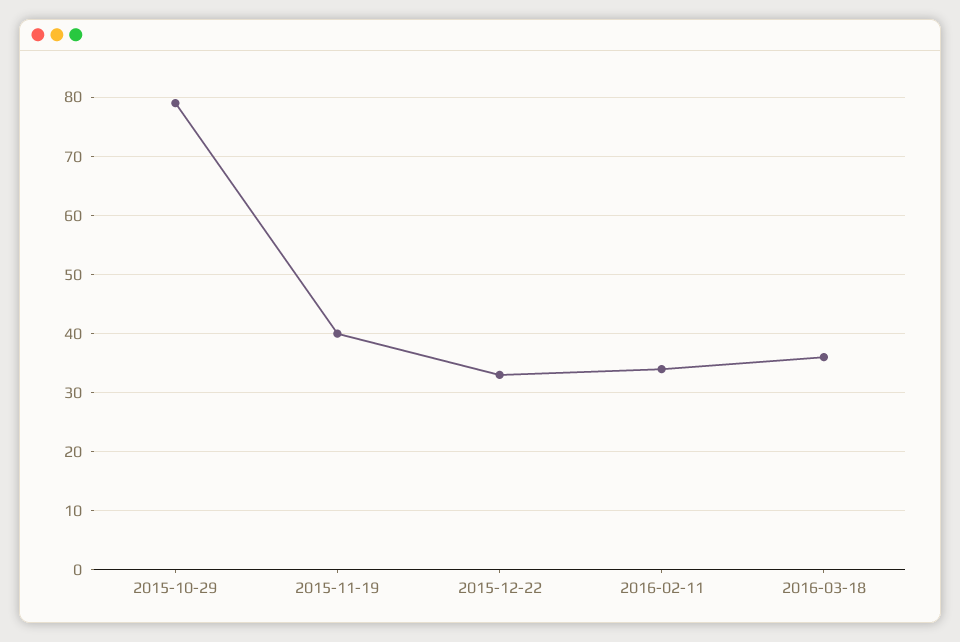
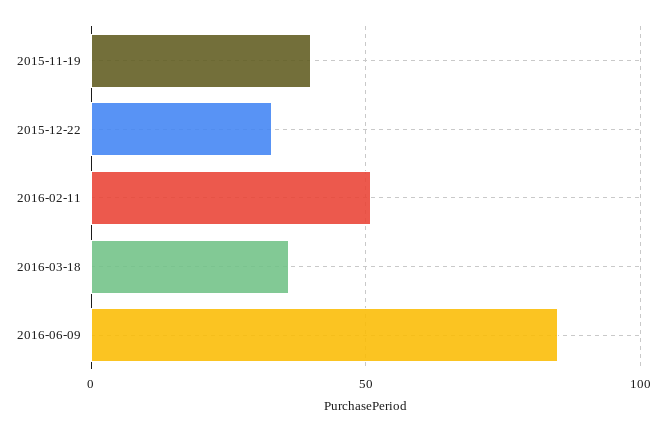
2015-10-29: 80 -> none
2016-02-11: 35 -> 50
2016-06-09: none -> 85

